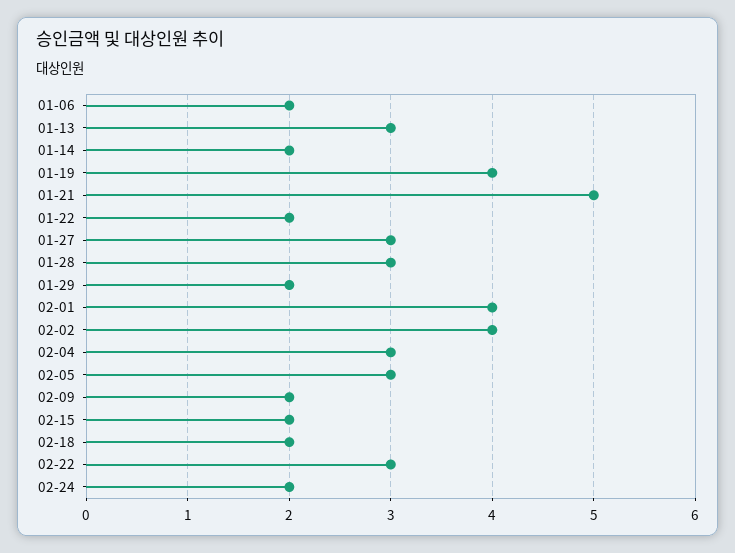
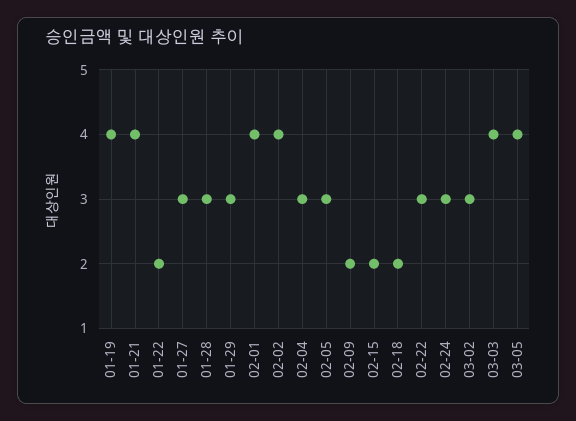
01-06: 2 -> none
01-13: 3 -> none
01-14: 2 -> none
01-21: 5 -> 4
01-29: 2 -> 3
02-24: 2 -> 3
03-02: none -> 3
03-03: none -> 4
03-05: none -> 4

